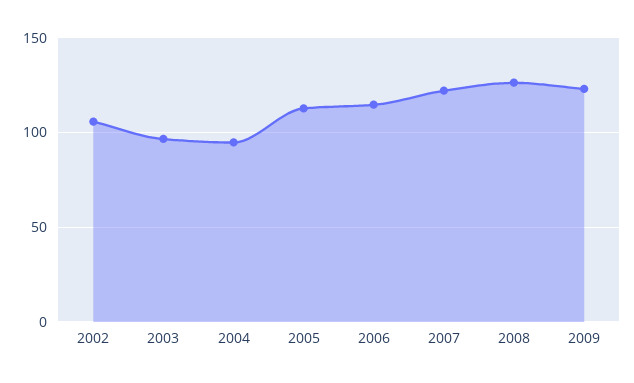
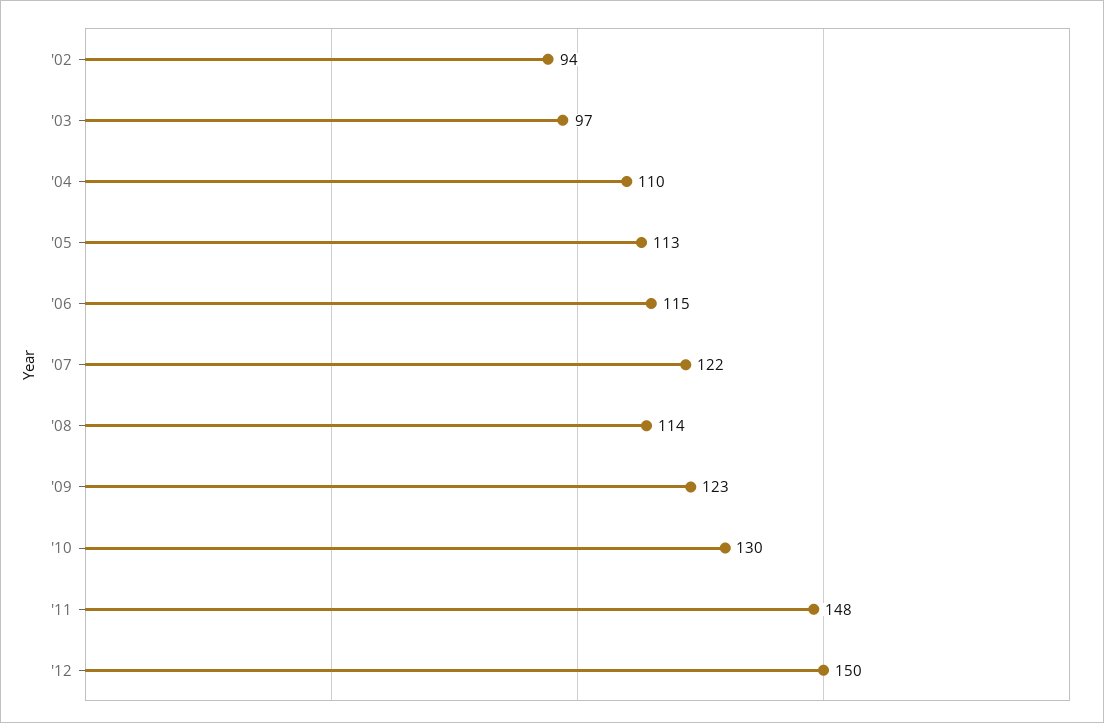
2002: 105 -> 94
2004: 95 -> 110
2008: 125 -> 114
'10: none -> 130
'11: none -> 148
'12: none -> 150

